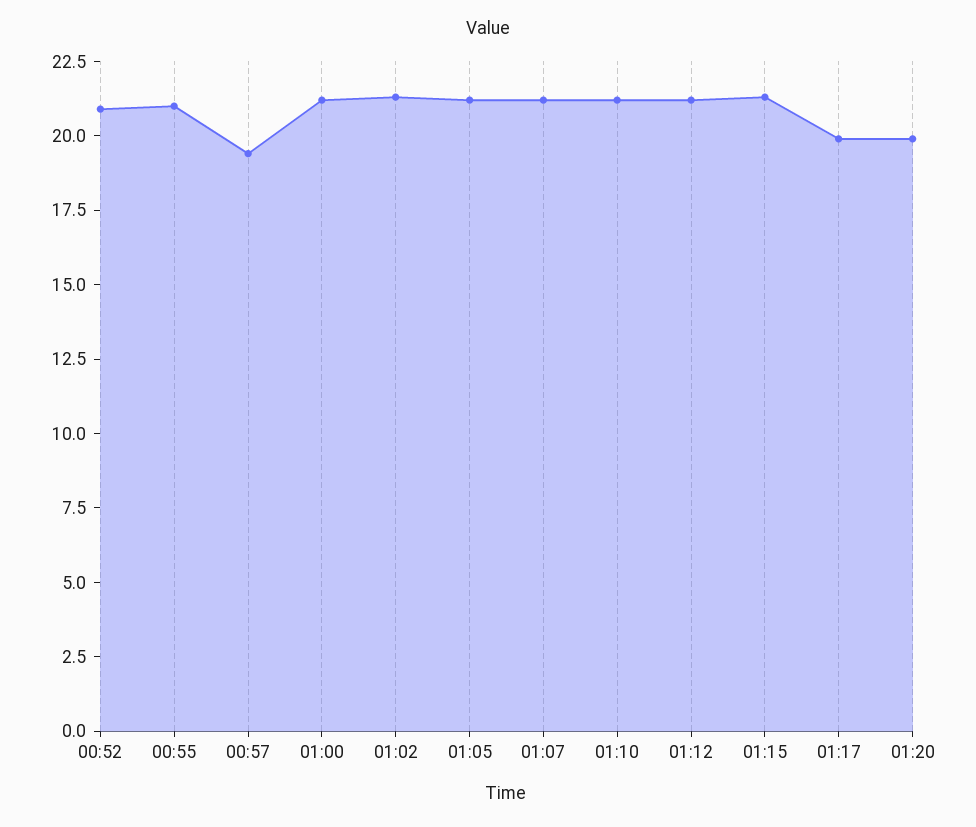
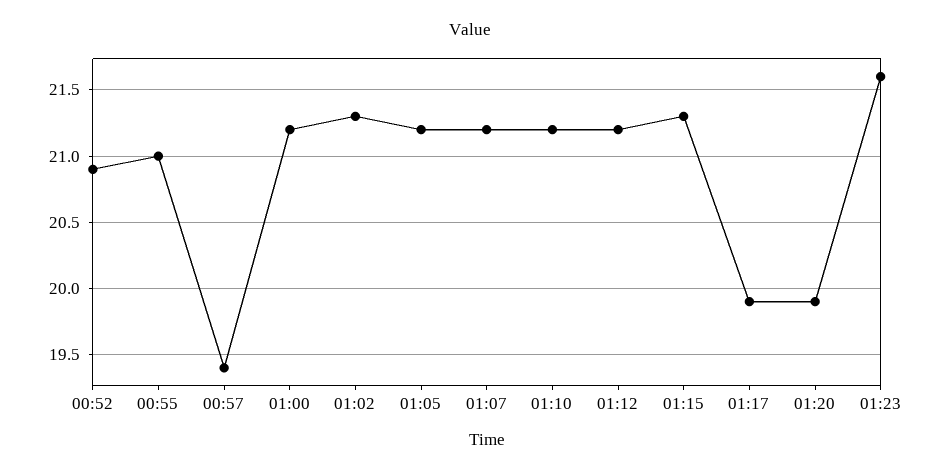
01:23: none -> 21.6

